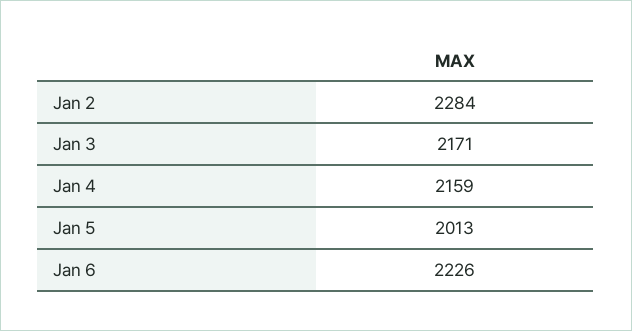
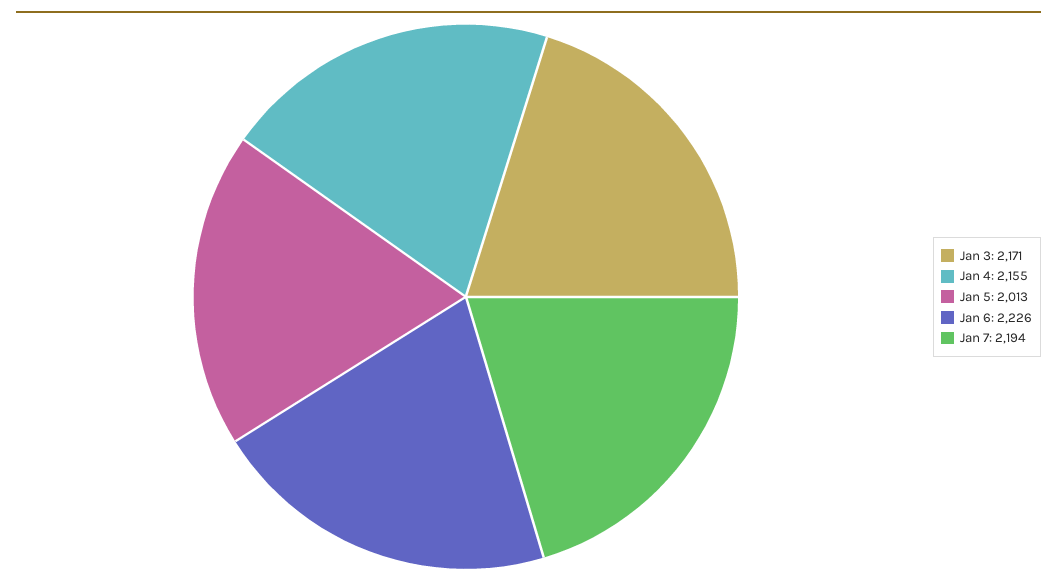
Jan 2: 2284 -> none
Jan 4: 2159 -> 2155
Jan 7: none -> 2194

